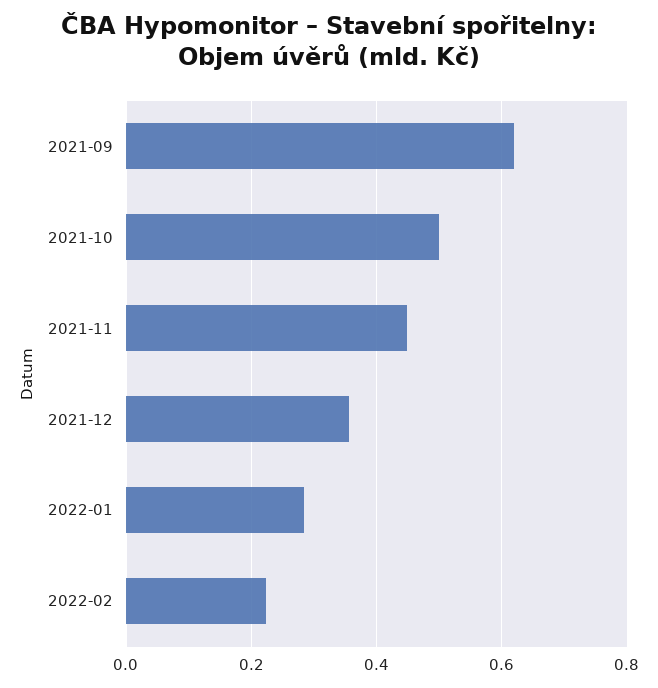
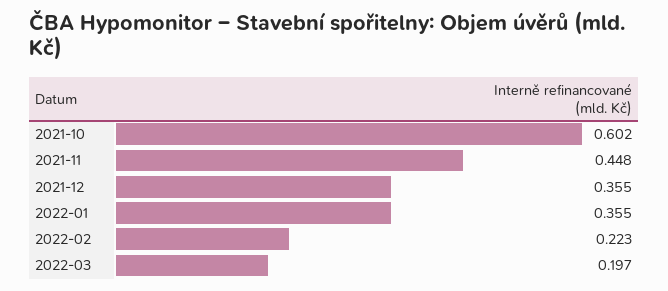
2021-09: 0.62 -> none
2021-10: 0.5 -> 0.602
2022-01: 0.28 -> 0.355
2022-03: none -> 0.197

